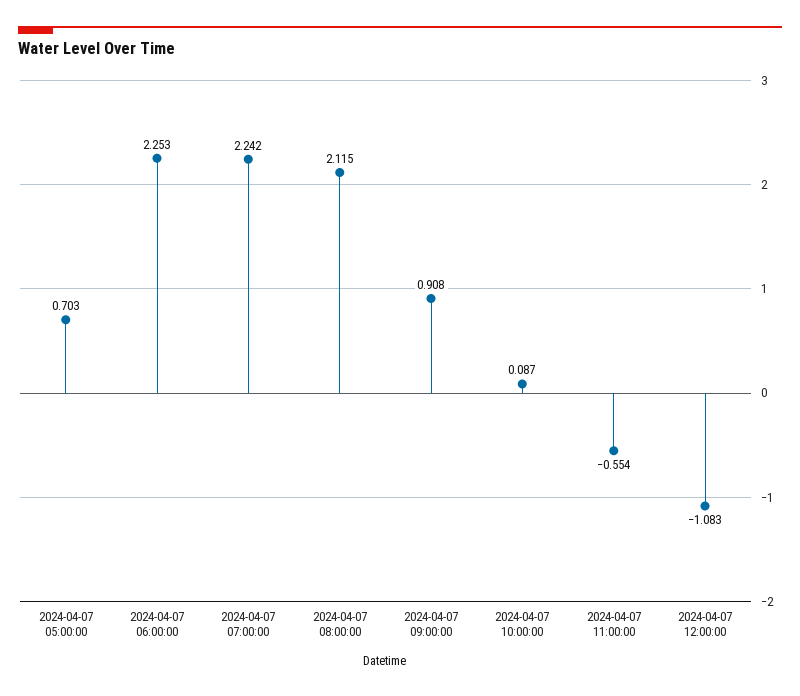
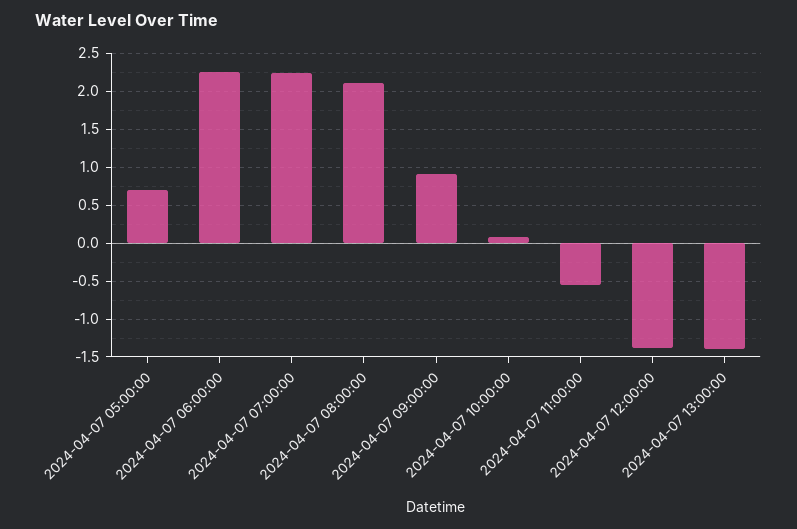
2024-04-07 12:00:00: -1.083 -> -1.4
2024-04-07 13:00:00: none -> -1.4

